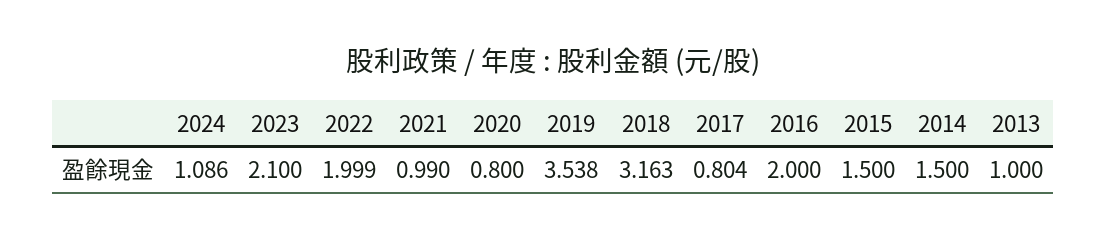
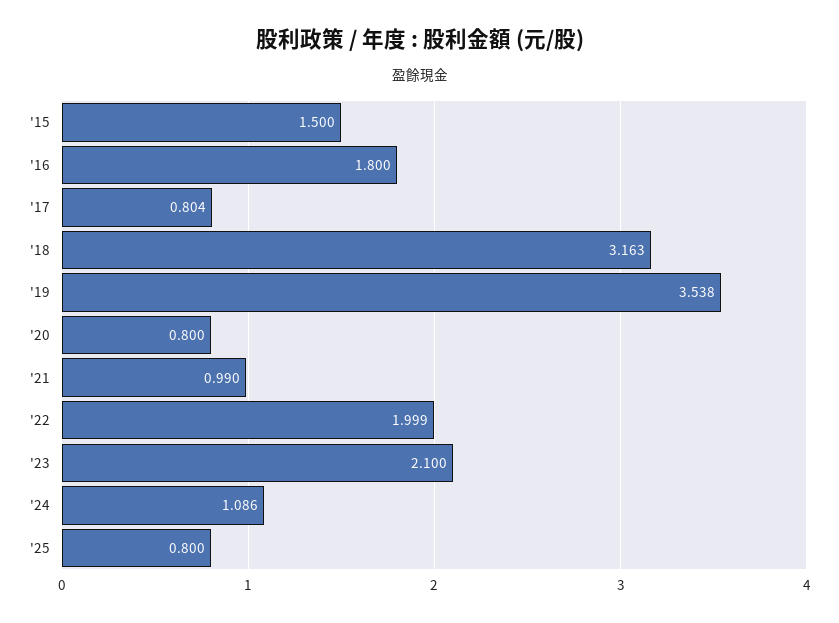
2016: 2 -> 1.8
2014: 1.5 -> none
2013: 1 -> none
'25: none -> 0.8

